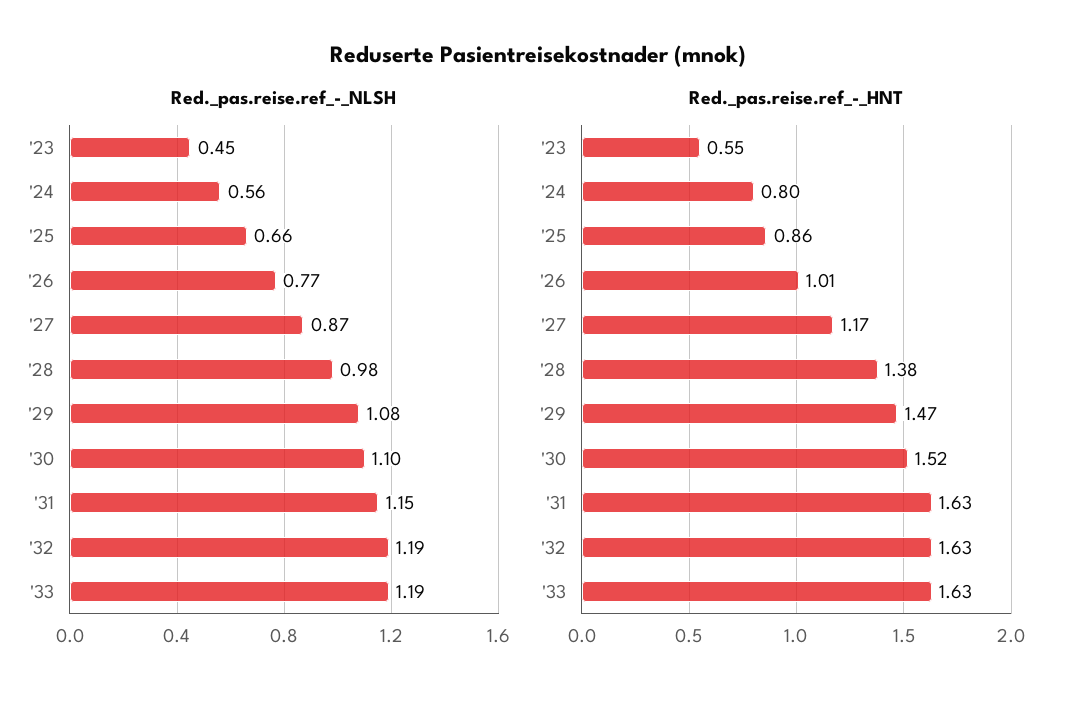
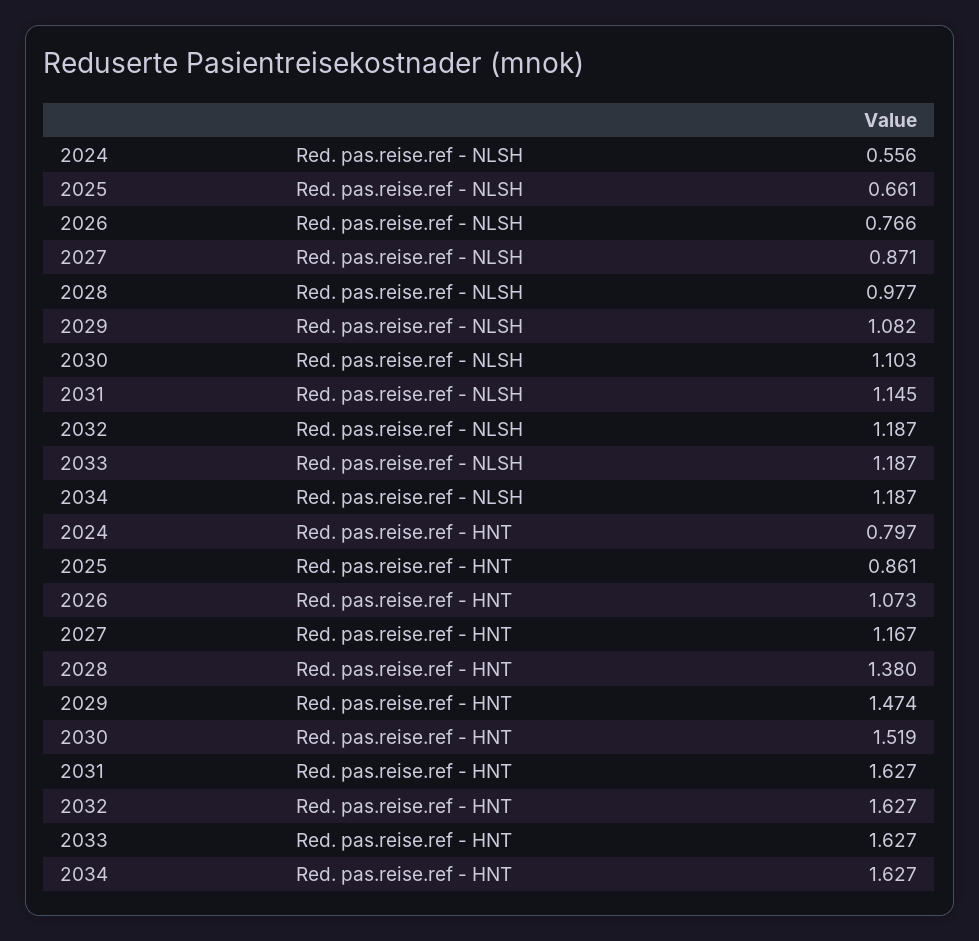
Red._pas.reise.ref_-_NLSH, '23: 0.45 -> none
Red._pas.reise.ref_-_HNT, '23: 0.55 -> none
Red._pas.reise.ref_-_HNT, '26: 1.01 -> 1.073
Red._pas.reise.ref_-_NLSH, 2034: none -> 1.187
Red._pas.reise.ref_-_HNT, 2034: none -> 1.627

